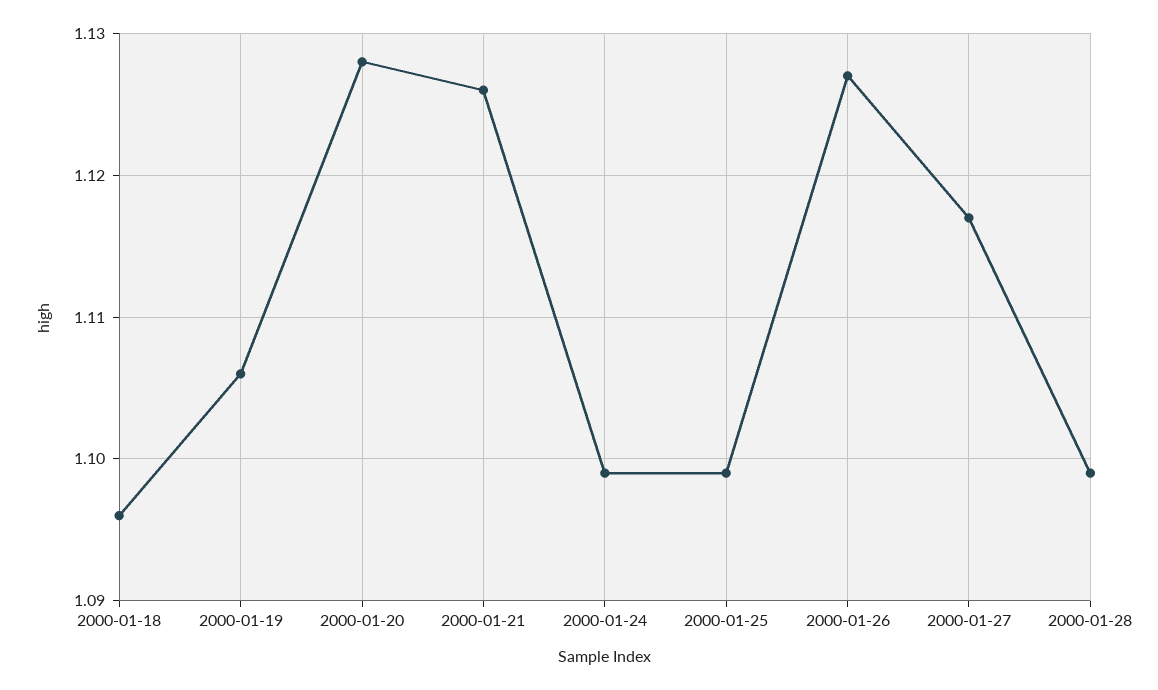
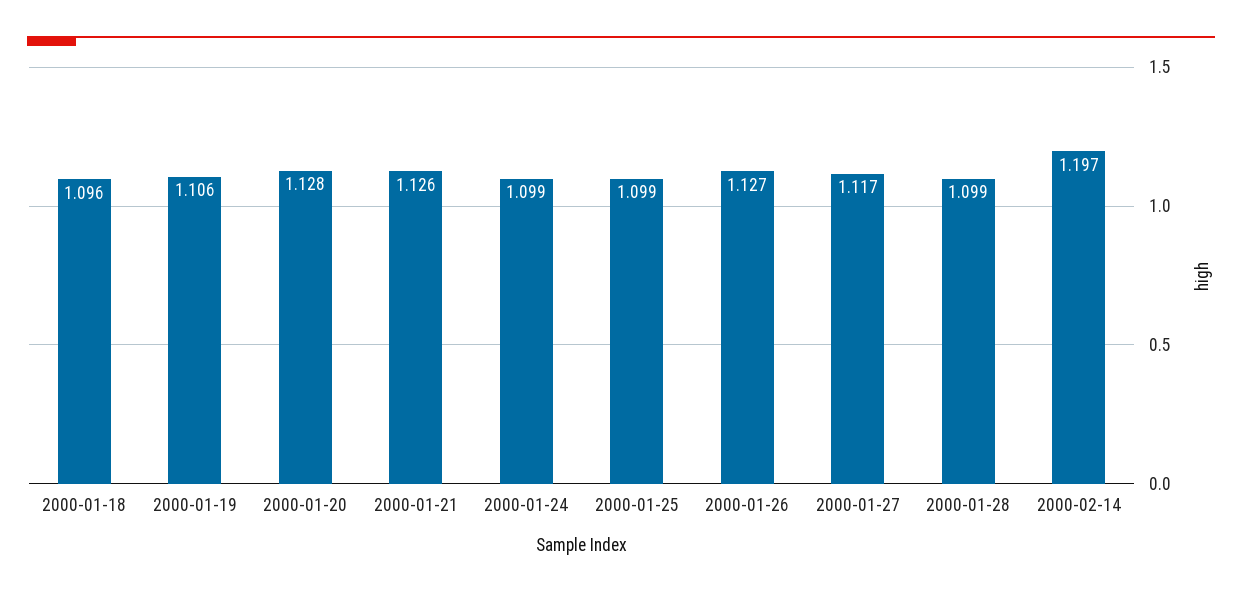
2000-02-14: none -> 1.197

